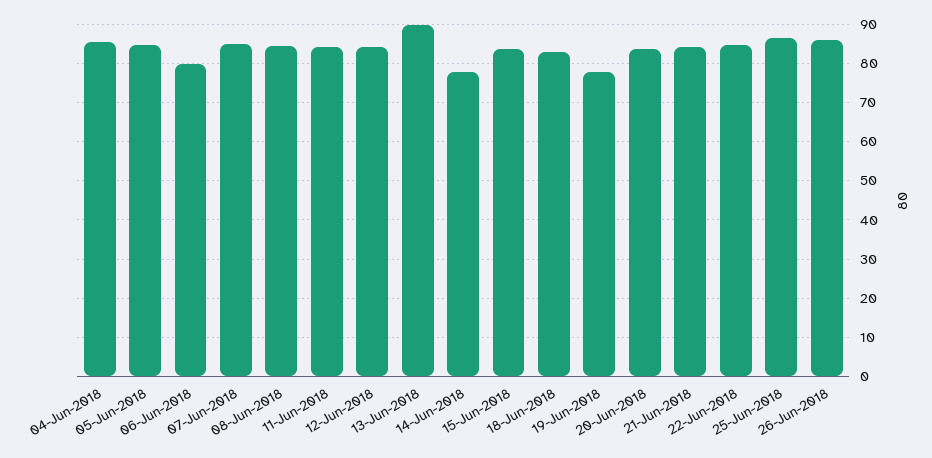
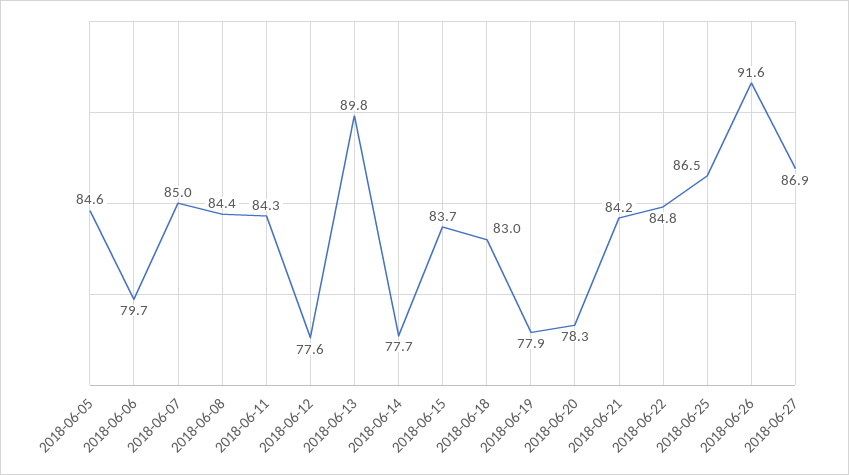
04-Jun-2018: 86 -> none
12-Jun-2018: 84 -> 77.6
20-Jun-2018: 84 -> 78.3
26-Jun-2018: 86 -> 91.6
2018-06-27: none -> 86.9

